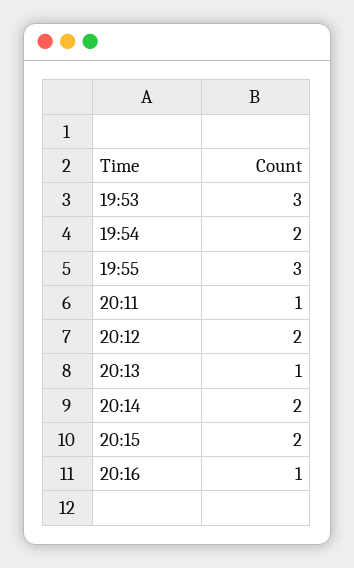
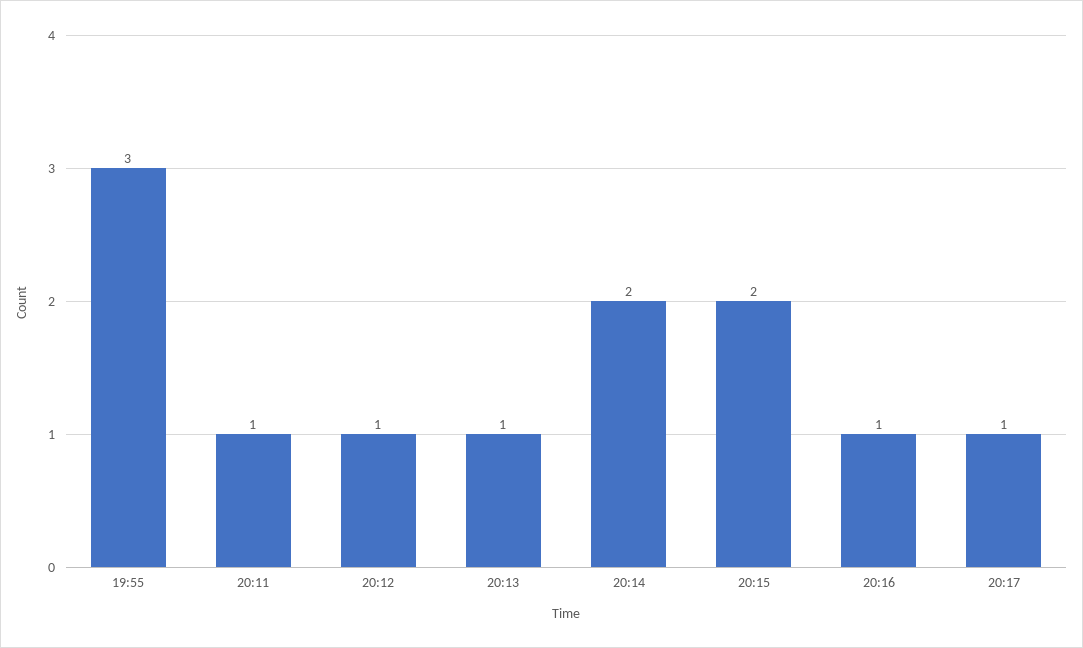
19:53: 3 -> none
19:54: 2 -> none
20:12: 2 -> 1
20:17: none -> 1

